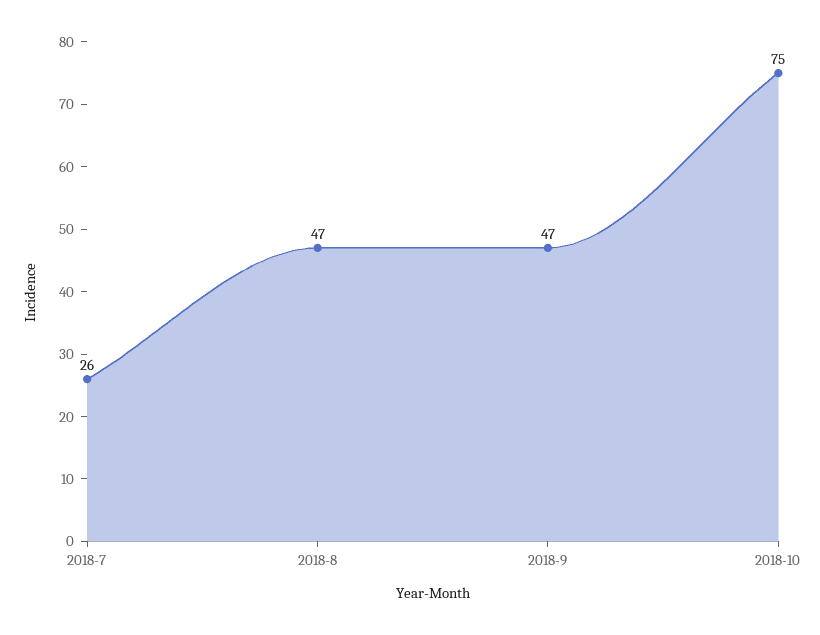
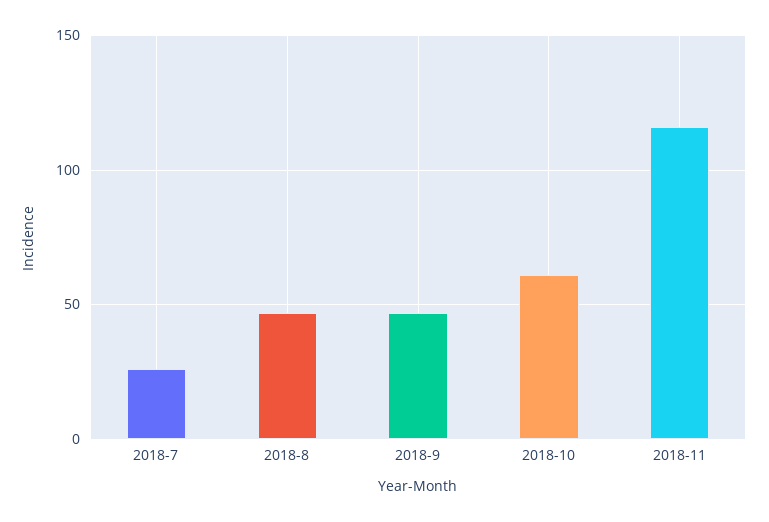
2018-10: 75 -> 60
2018-11: none -> 115

